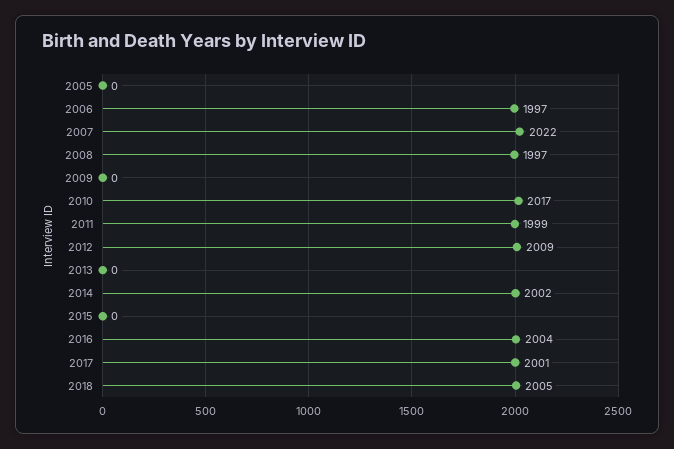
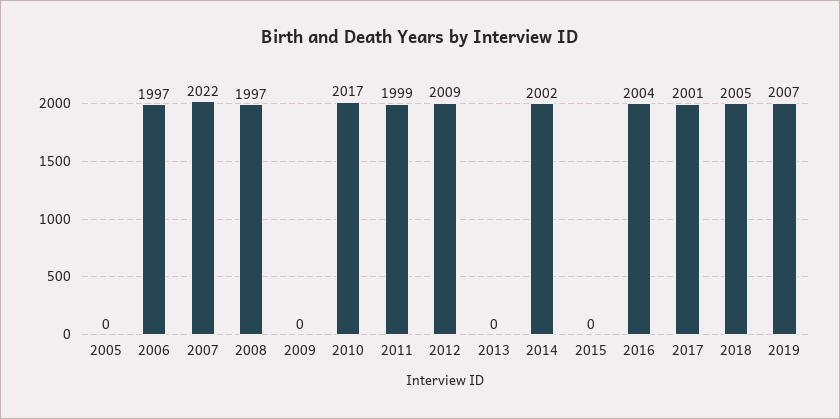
2019: none -> 2007

